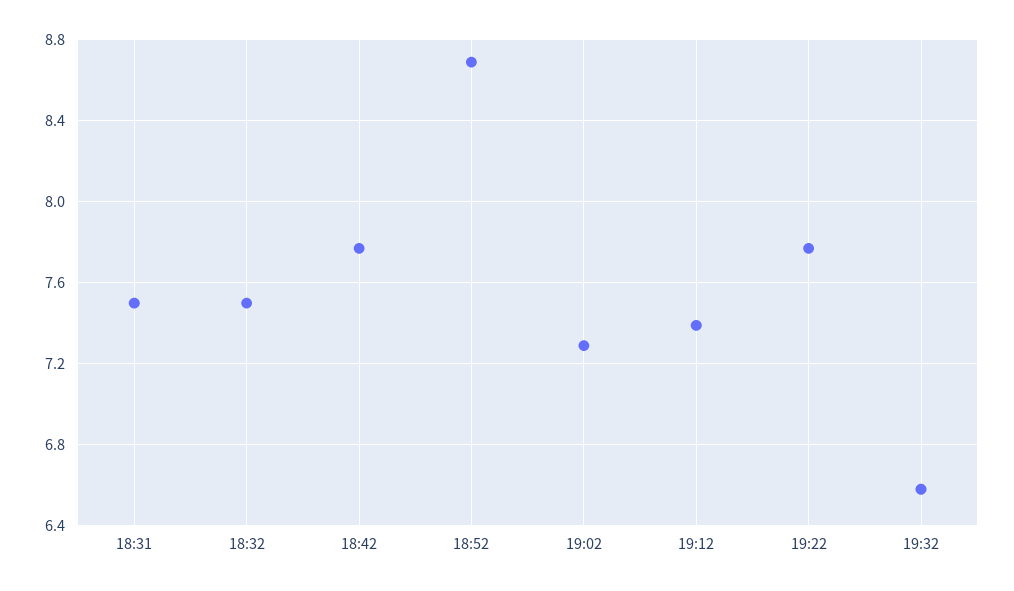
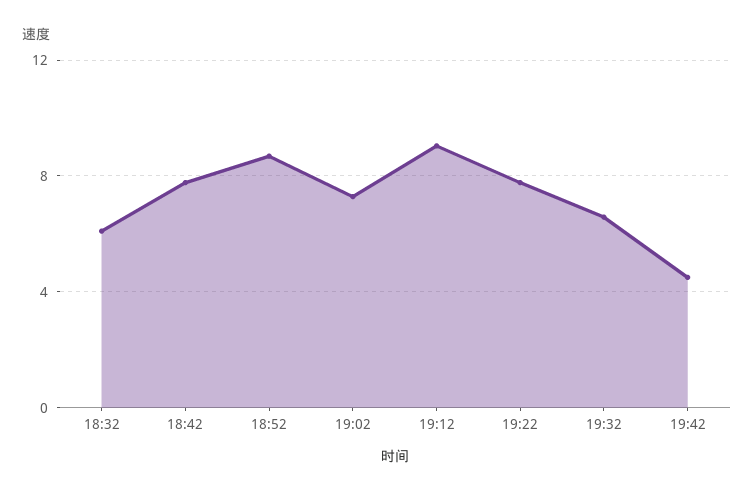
18:31: 7.5 -> none
18:32: 7.5 -> 6
19:12: 7.4 -> 9
19:42: none -> 4.5

